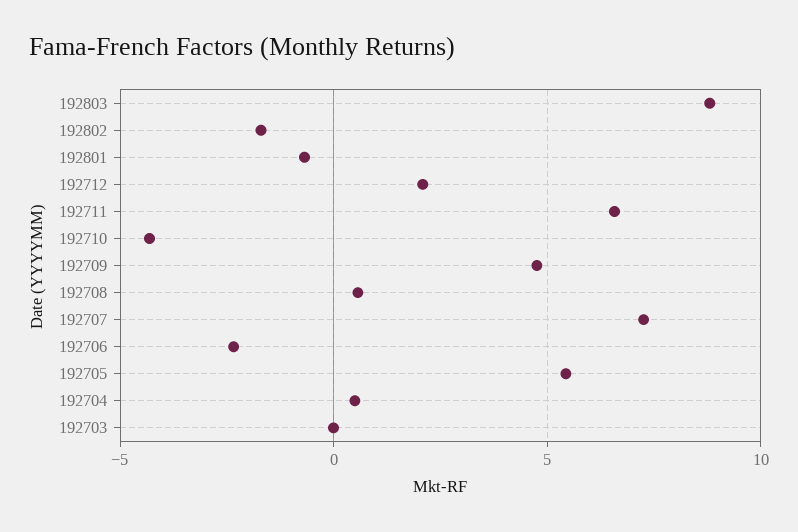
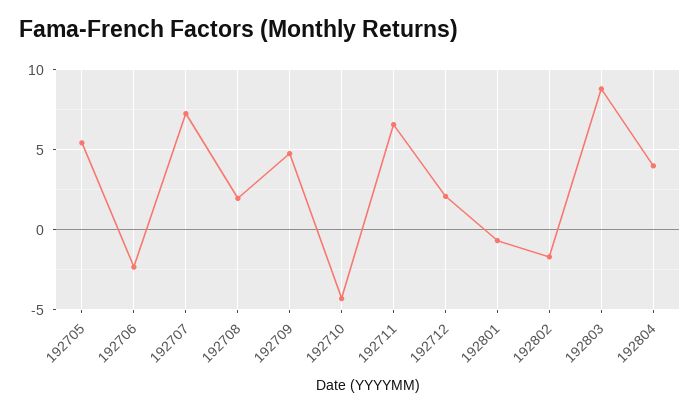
192708: 0.5 -> 2
192704: 0.5 -> none
192703: 0 -> none
192804: none -> 4

